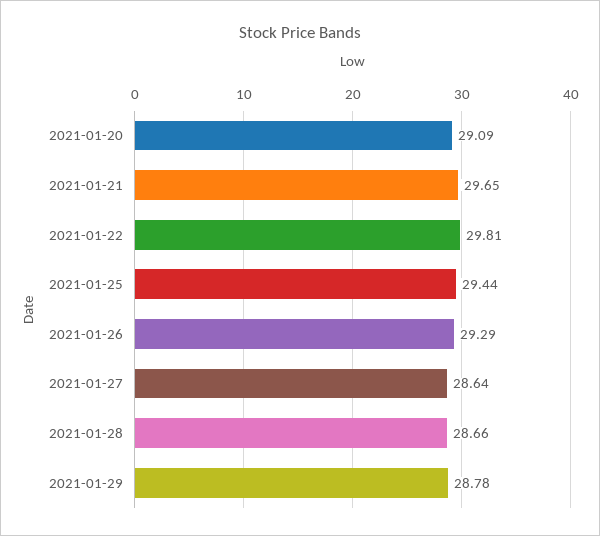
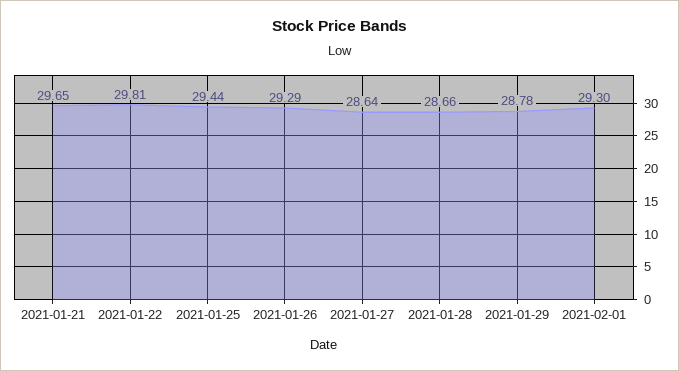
2021-01-20: 29.09 -> none
2021-02-01: none -> 29.3

